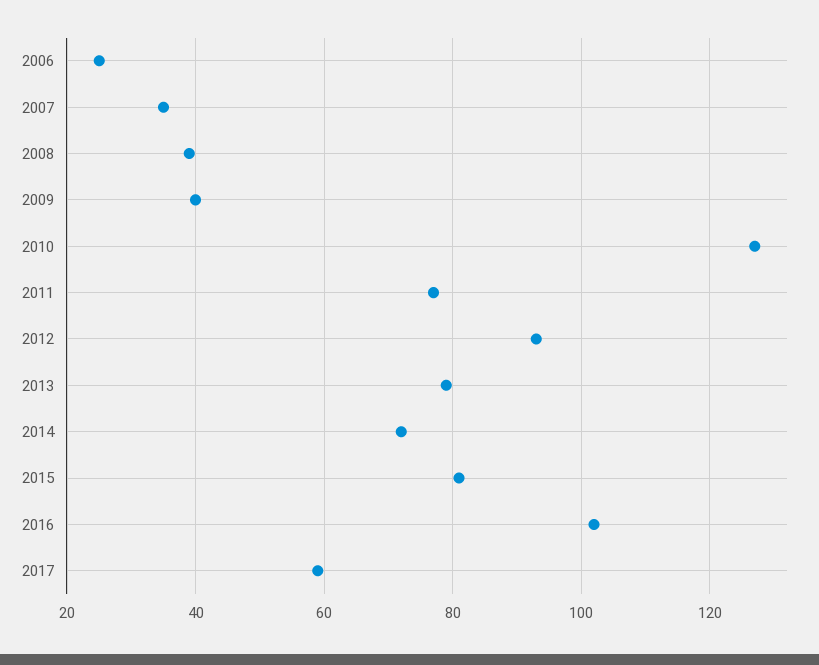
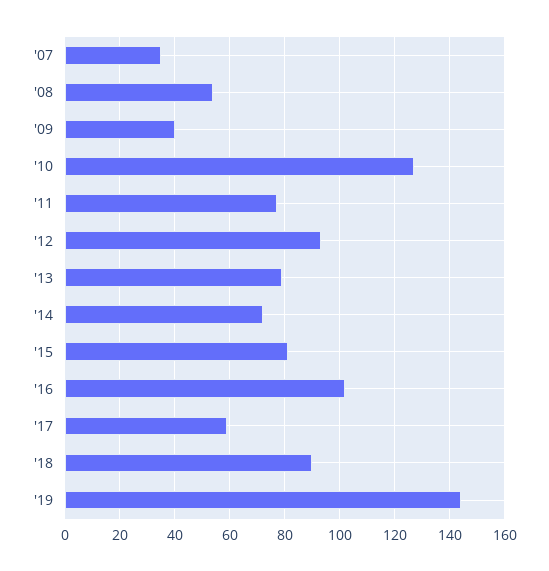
2006: 25 -> none
2008: 40 -> 55
'18: none -> 90
'19: none -> 145

